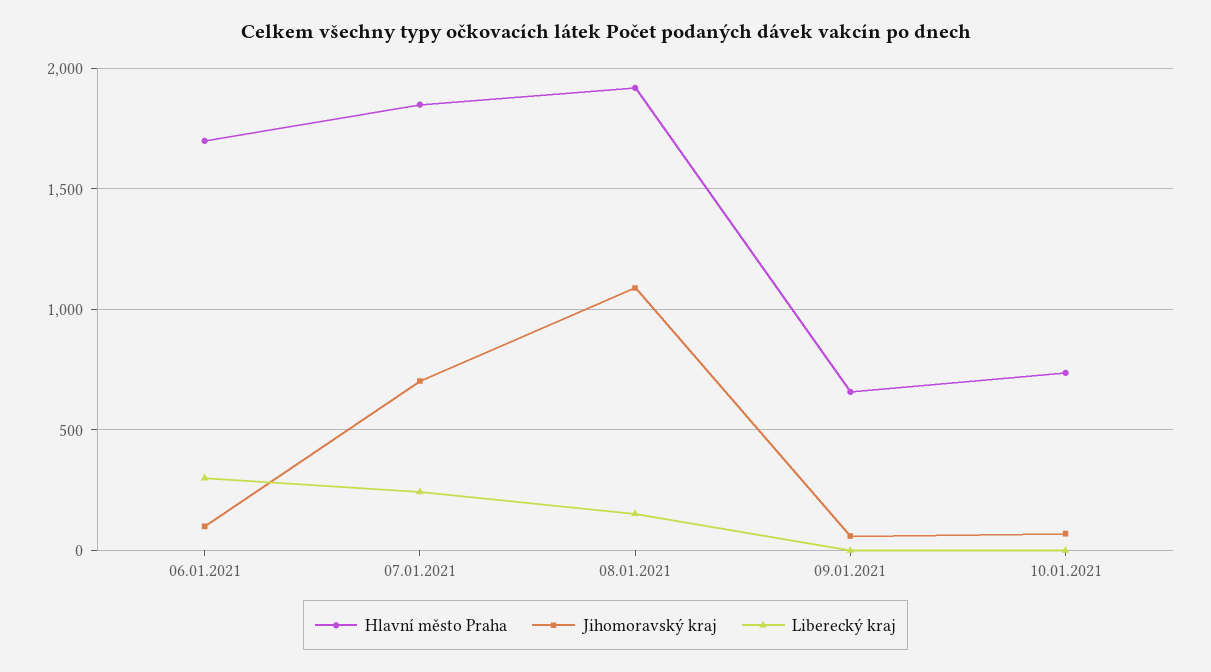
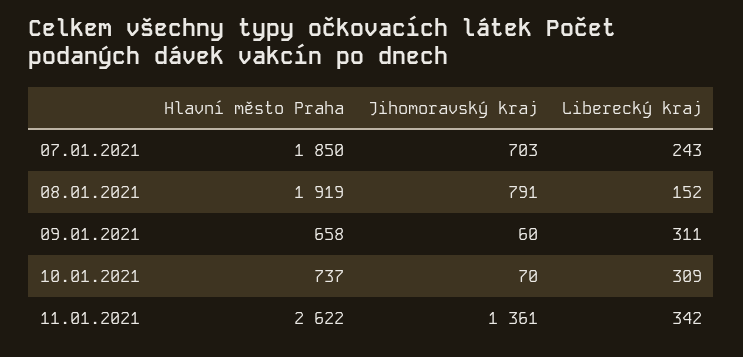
Hlavní město Praha, 06.01.2021: 1700 -> none
Jihomoravský kraj, 06.01.2021: 100 -> none
Liberecký kraj, 06.01.2021: 300 -> none
Jihomoravský kraj, 08.01.2021: 1100 -> 791
Liberecký kraj, 09.01.2021: 0 -> 311
Liberecký kraj, 10.01.2021: 0 -> 309
Hlavní město Praha, 11.01.2021: none -> 2622
Jihomoravský kraj, 11.01.2021: none -> 1361
Liberecký kraj, 11.01.2021: none -> 342

